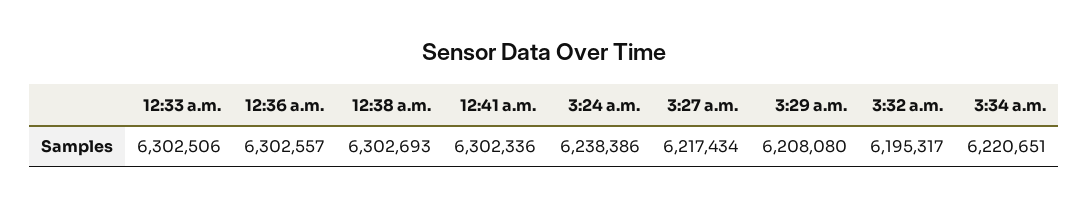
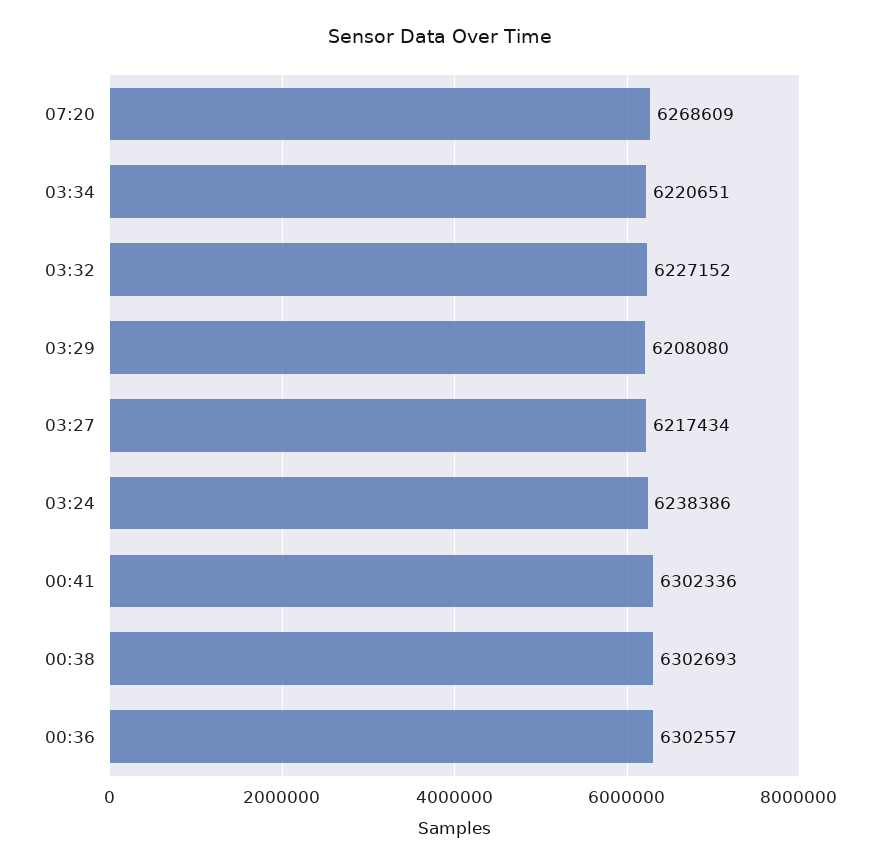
12:33 a.m.: 6302506 -> none
3:32 a.m.: 6195317 -> 6227152
07:20: none -> 6268609

